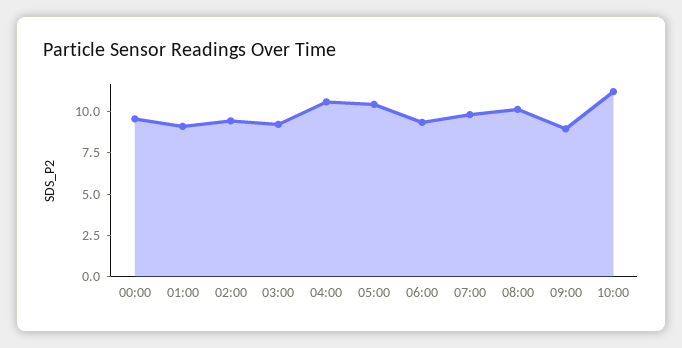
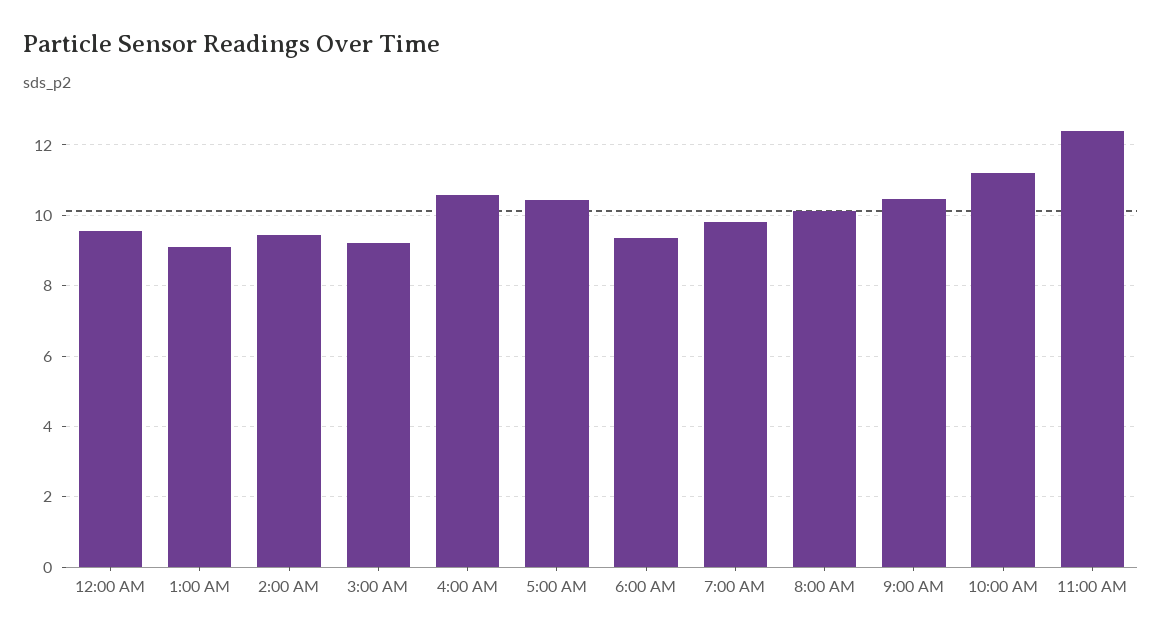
09:00: 9 -> 10.4
11:00 AM: none -> 12.4

